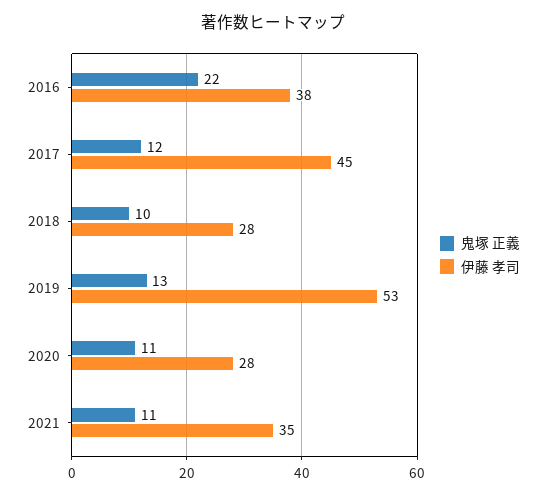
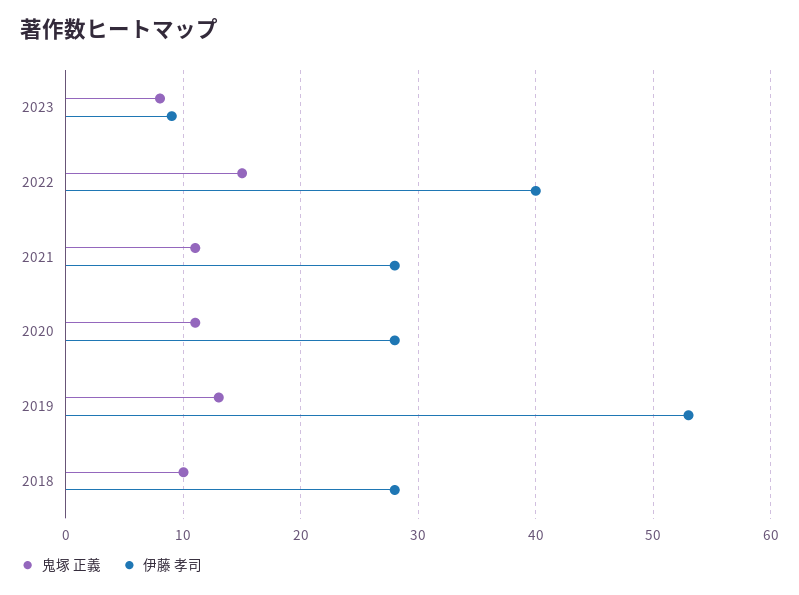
鬼塚 正義, 2016: 22 -> none
伊藤 孝司, 2016: 38 -> none
鬼塚 正義, 2017: 12 -> none
伊藤 孝司, 2017: 45 -> none
伊藤 孝司, 2021: 35 -> 28
鬼塚 正義, 2023: none -> 8
伊藤 孝司, 2023: none -> 9
鬼塚 正義, 2022: none -> 15
伊藤 孝司, 2022: none -> 40

